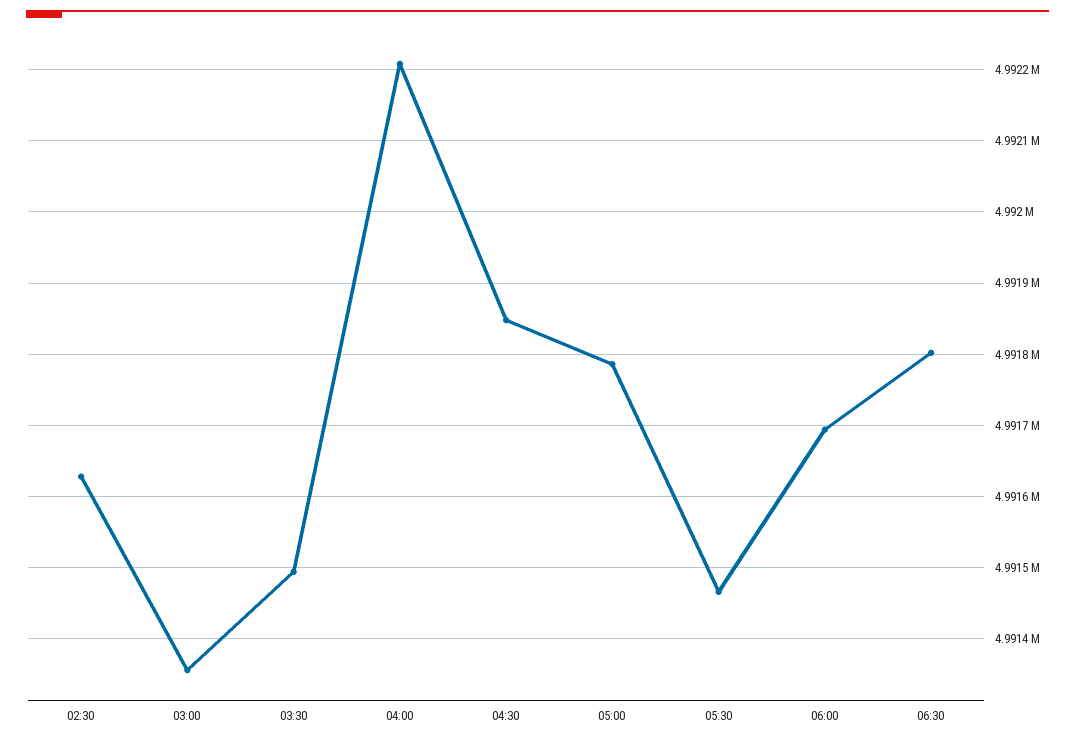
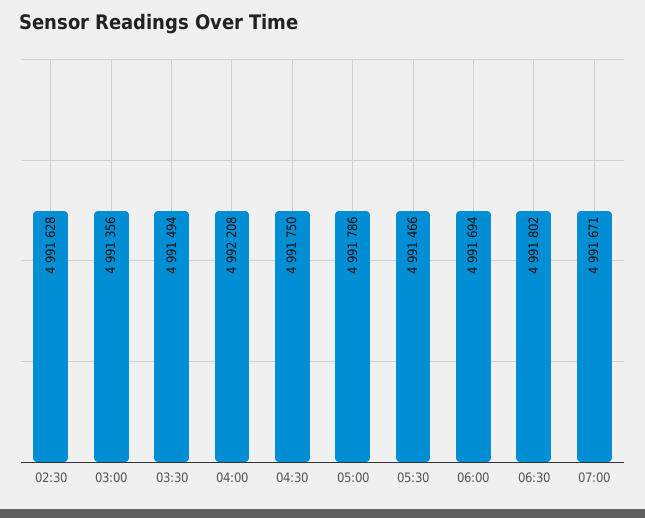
04:30: 4991850 -> 4991750
07:00: none -> 4991671

